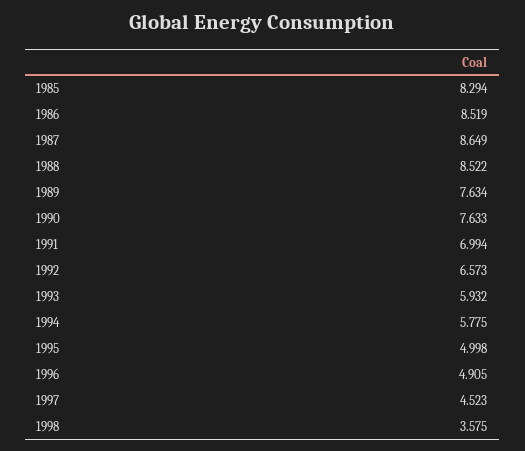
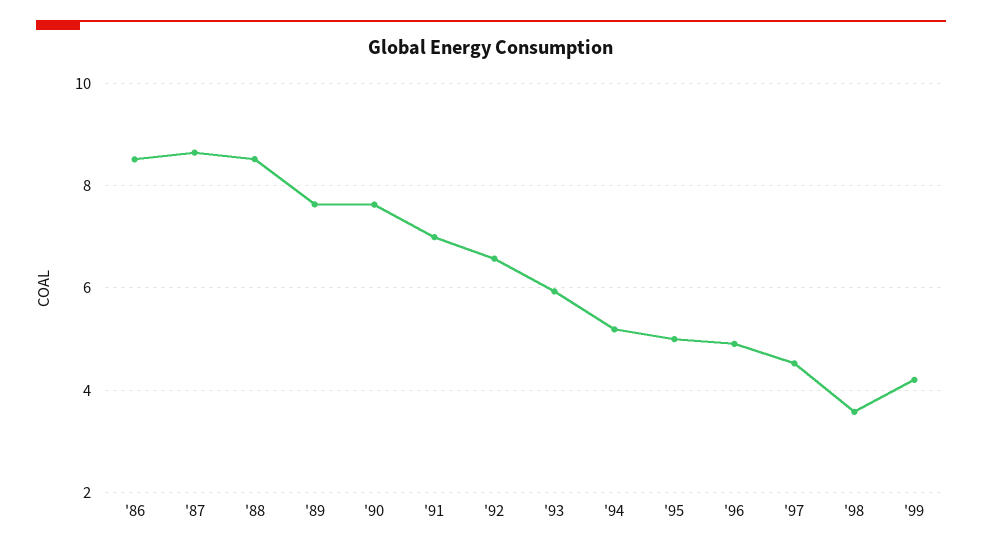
1985: 8.294 -> none
1994: 5.775 -> 5.2
'99: none -> 4.2

